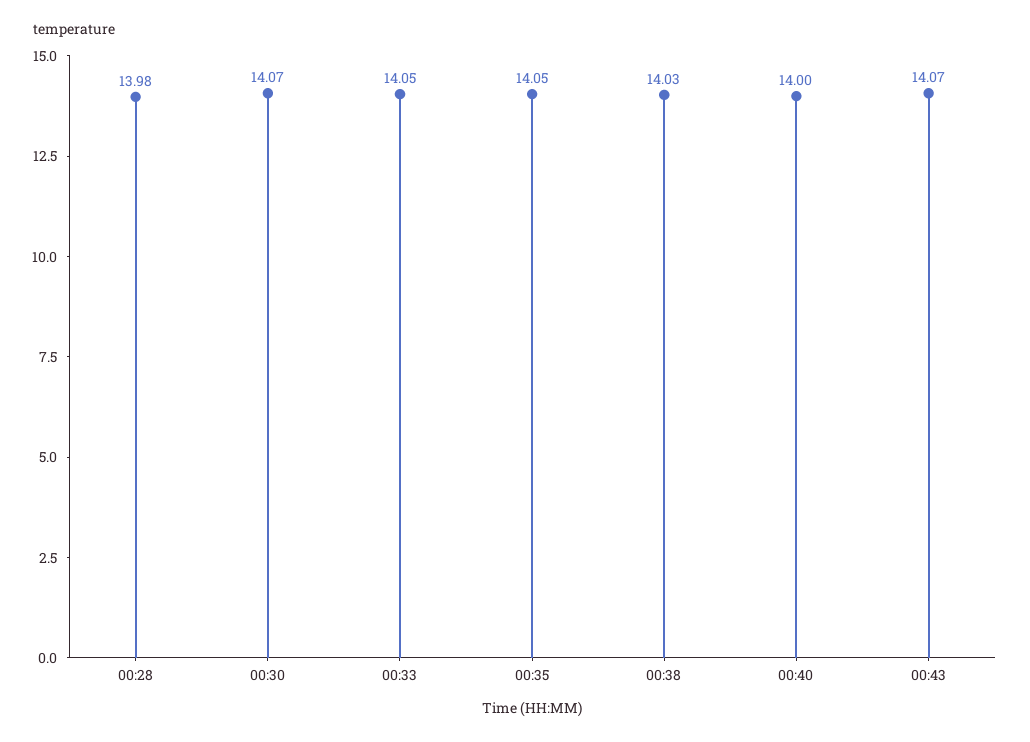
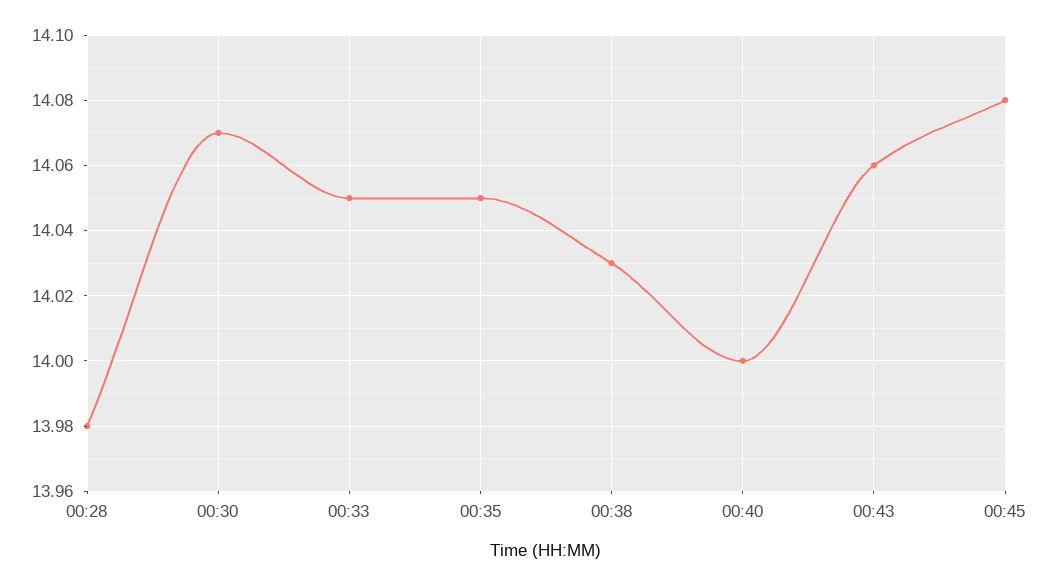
00:43: 14.07 -> 14.06
00:45: none -> 14.08

